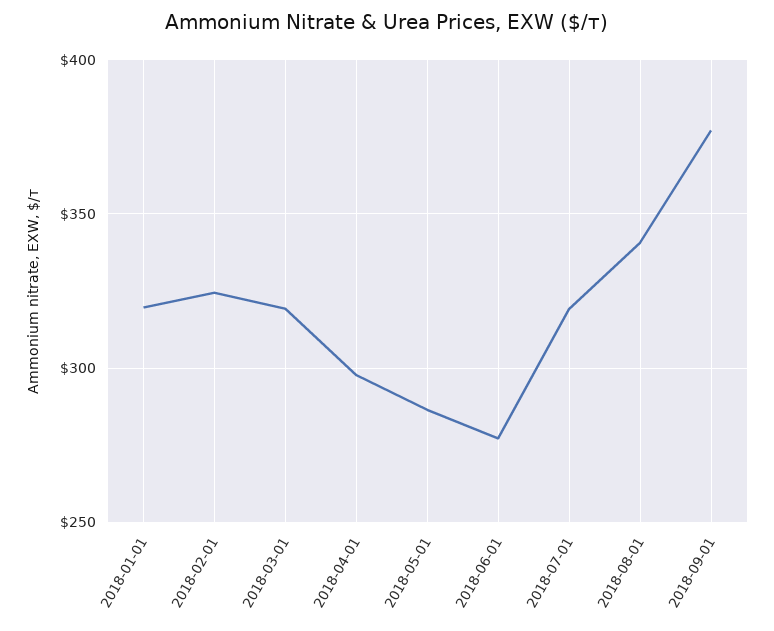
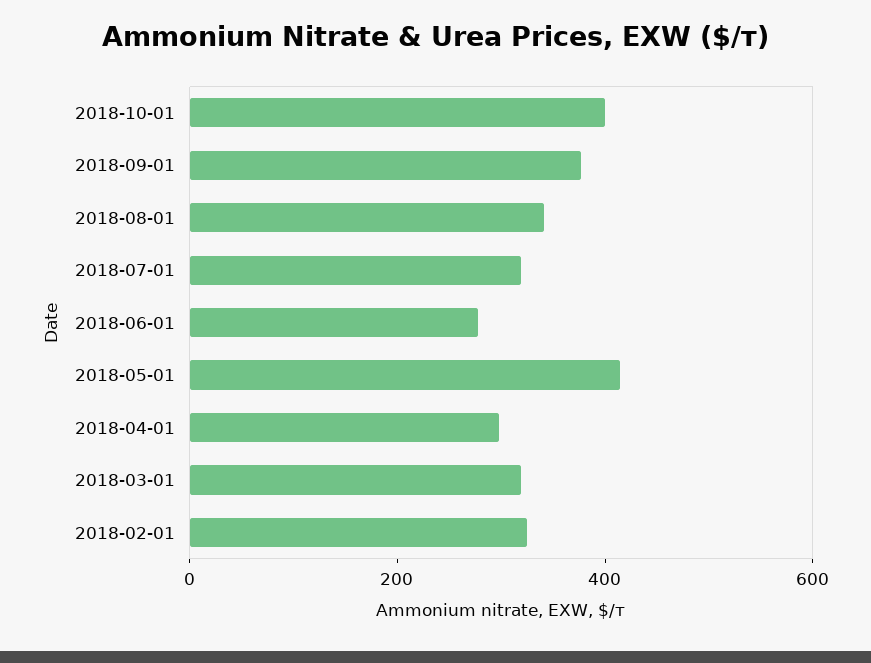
2018-01-01: 320 -> none
2018-05-01: 285 -> 400
2018-10-01: none -> 400

